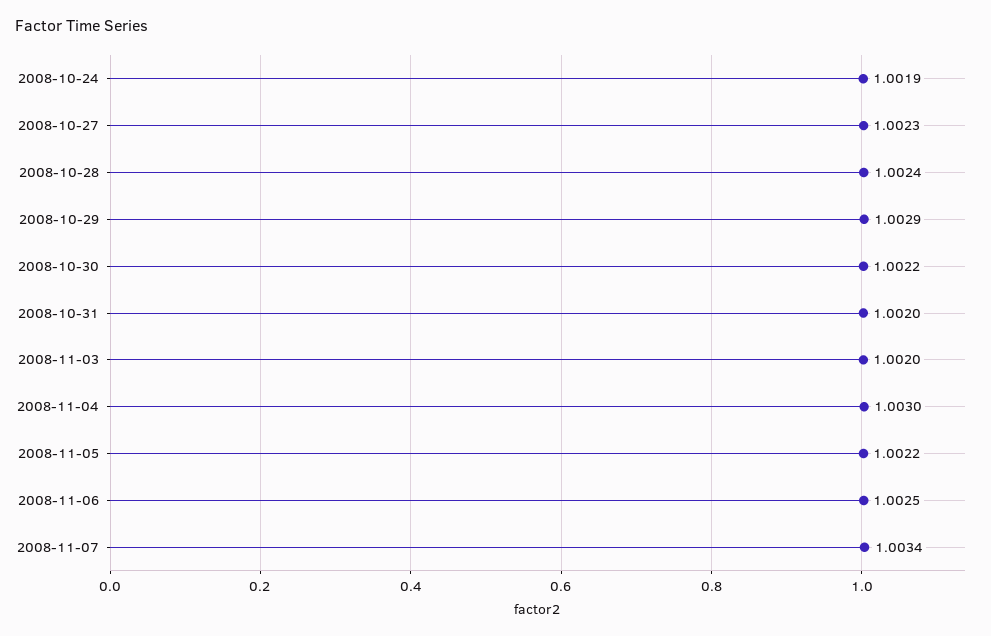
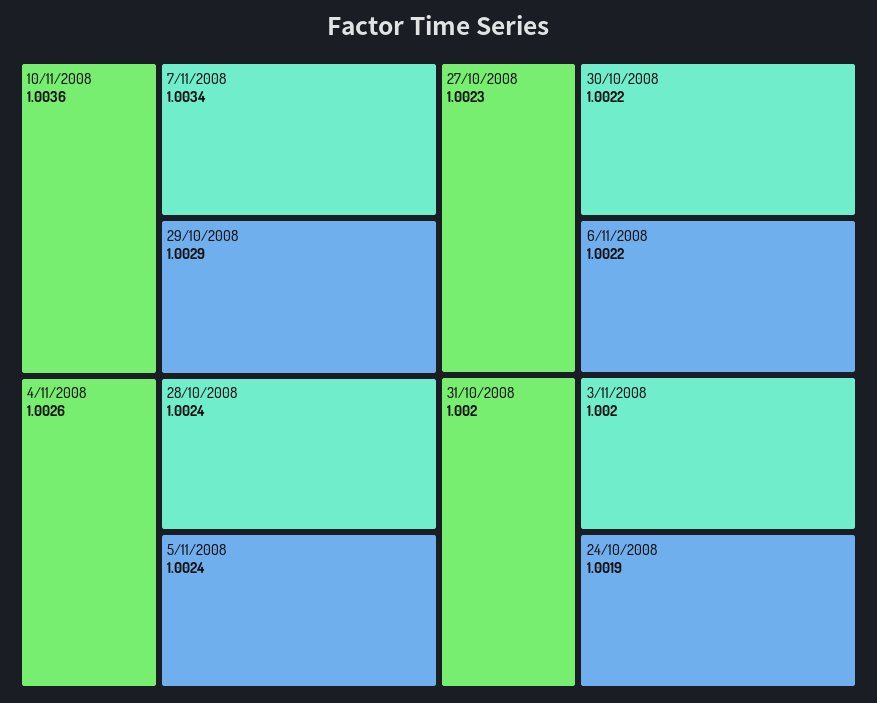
2008-11-04: 1.003 -> 1.0026
2008-11-05: 1.0022 -> 1.0024
2008-11-06: 1.0025 -> 1.0022
10/11/2008: none -> 1.0036

